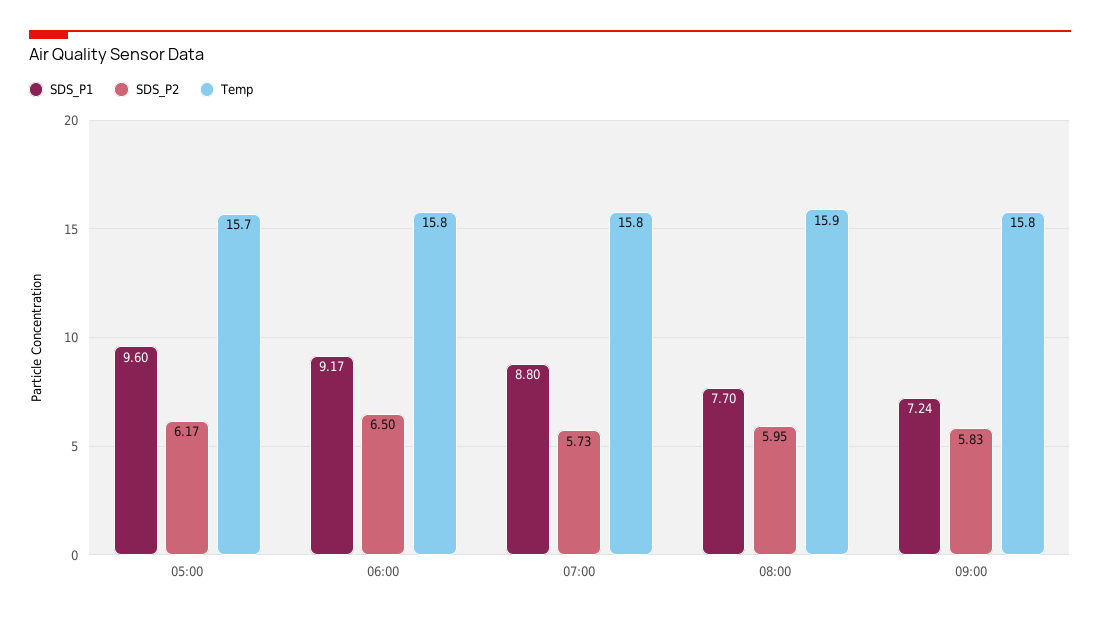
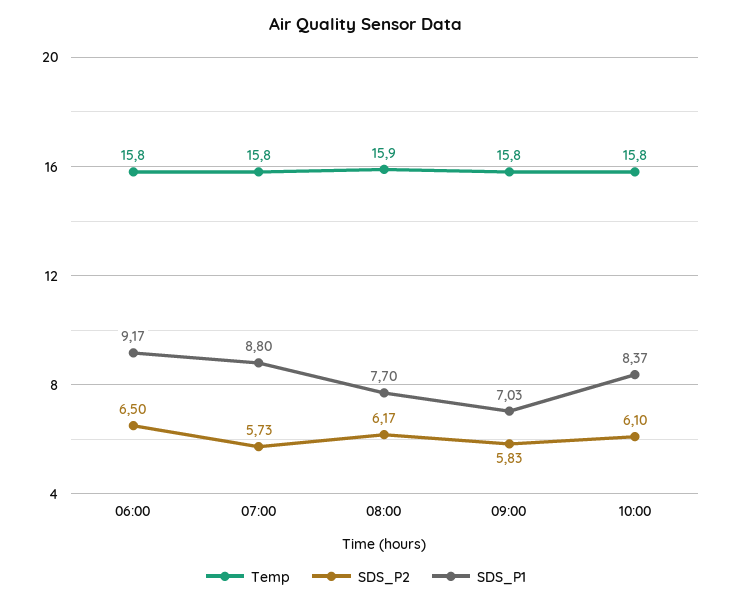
SDS_P1, 05:00: 9.6 -> none
SDS_P2, 05:00: 6.17 -> none
Temp, 05:00: 15.7 -> none
SDS_P2, 08:00: 5.95 -> 6.17
SDS_P1, 09:00: 7.24 -> 7.03
Temp, 10:00: none -> 15.8
SDS_P2, 10:00: none -> 6.1
SDS_P1, 10:00: none -> 8.37

